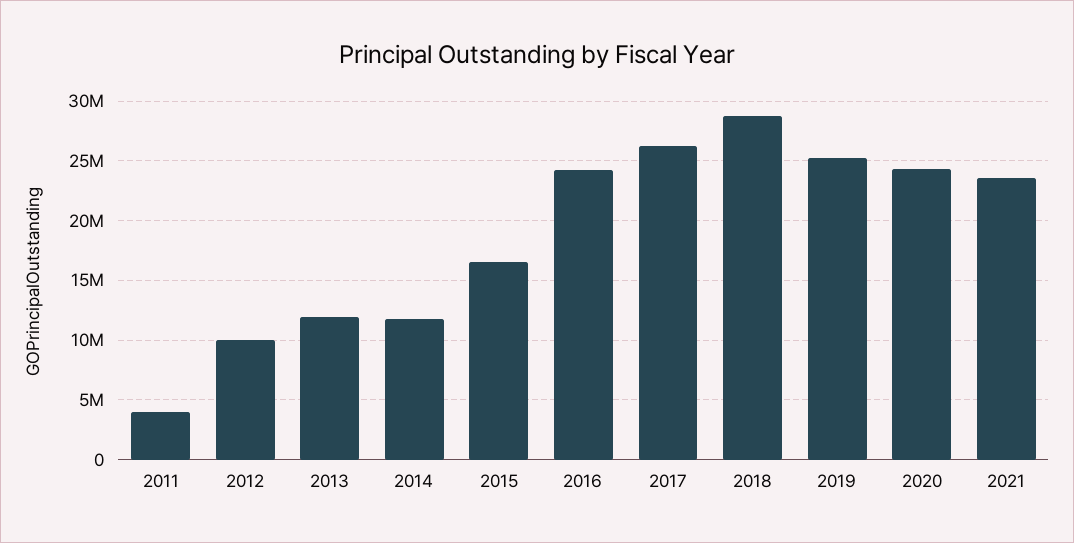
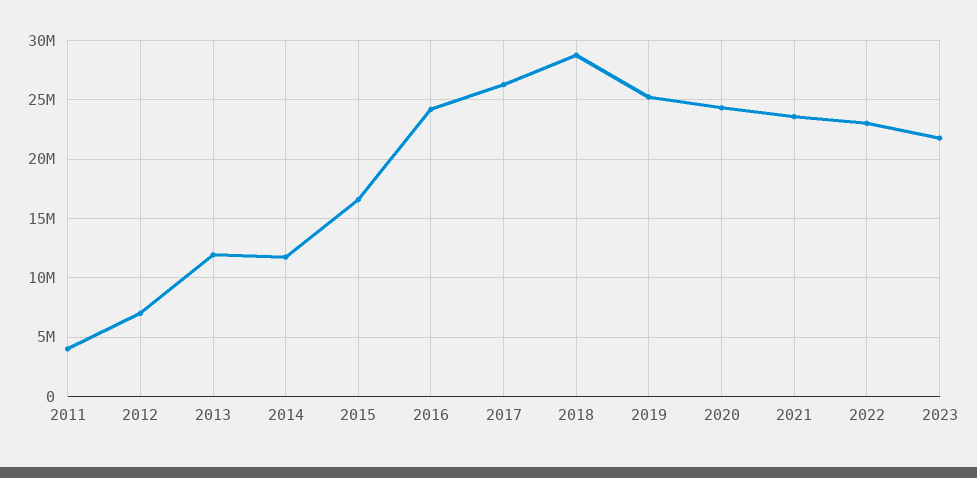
2012: 10000000 -> 7000000
2022: none -> 23000000
2023: none -> 22000000

